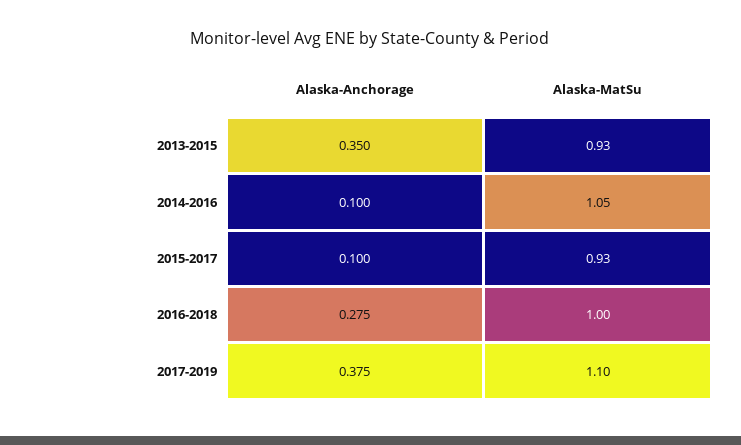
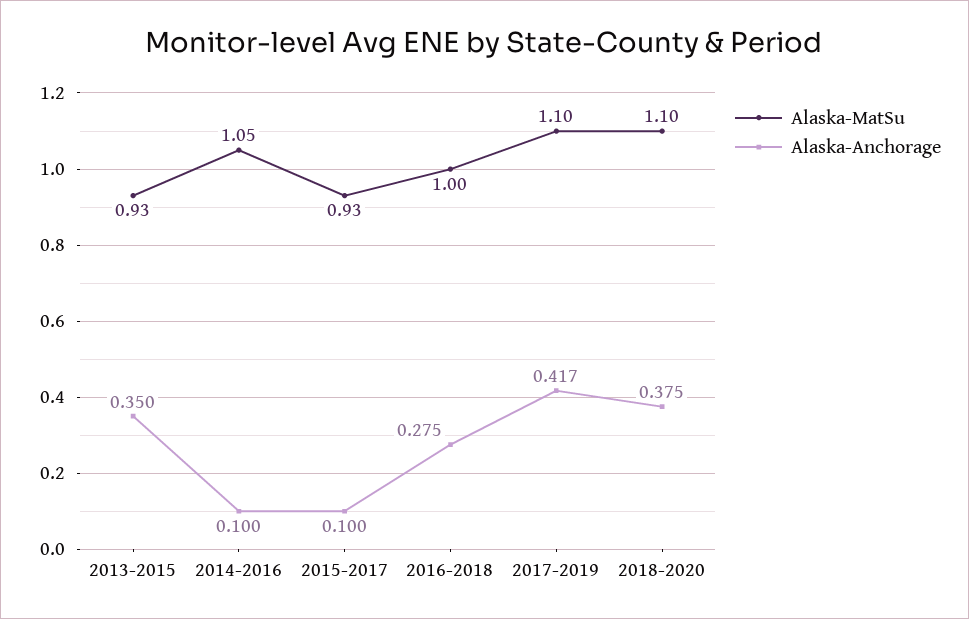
Alaska-Anchorage, 2017-2019: 0.375 -> 0.417
Alaska-MatSu, 2018-2020: none -> 1.1
Alaska-Anchorage, 2018-2020: none -> 0.375

